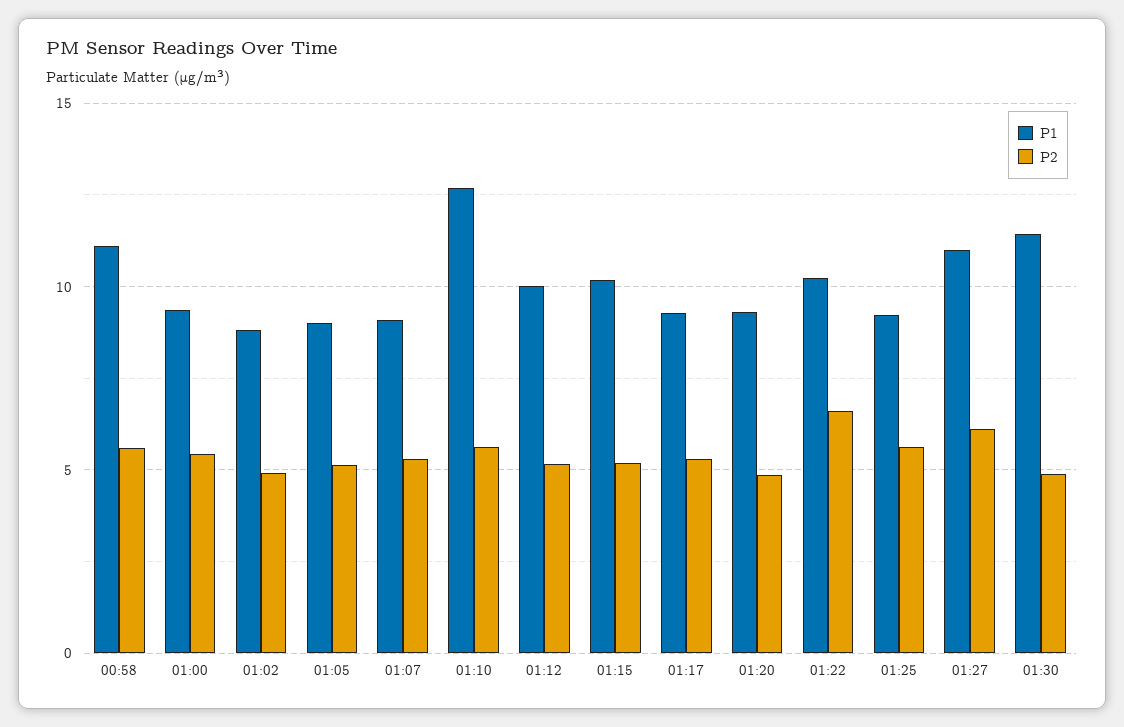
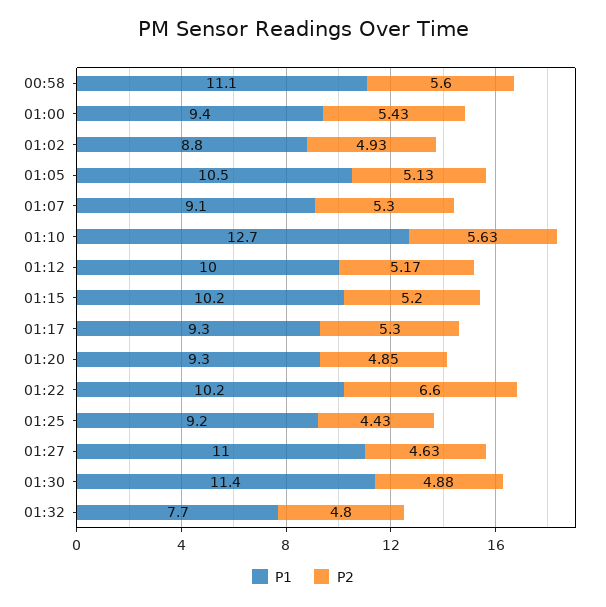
P1, 01:05: 9 -> 10.5
P2, 01:25: 5.5 -> 4.43
P2, 01:27: 6 -> 4.63
P1, 01:32: none -> 7.7
P2, 01:32: none -> 4.8

